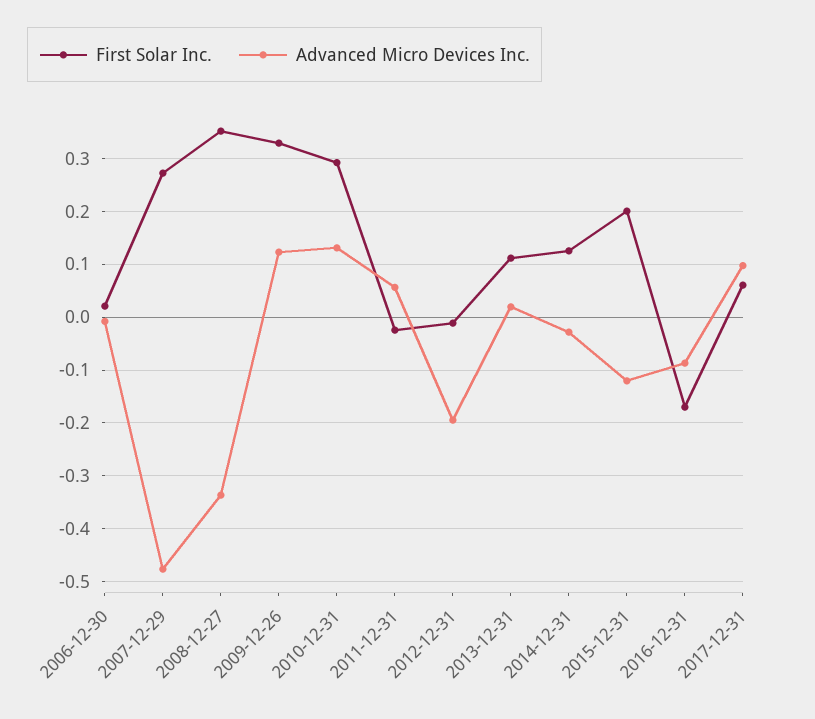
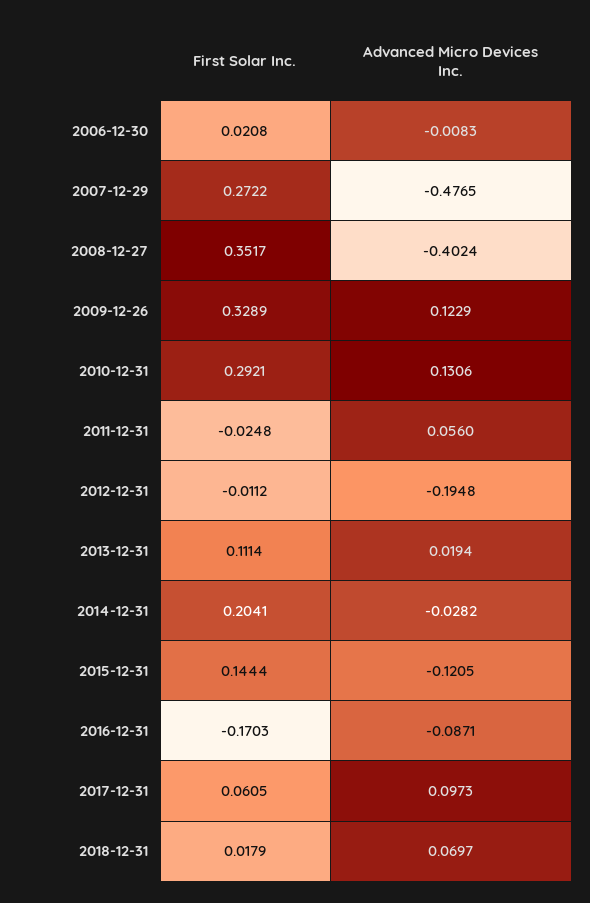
Advanced Micro Devices Inc., 2008-12-27: -0.34 -> -0.4024
First Solar Inc., 2014-12-31: 0.12 -> 0.2041
First Solar Inc., 2015-12-31: 0.2 -> 0.1444
First Solar Inc., 2018-12-31: none -> 0.0179
Advanced Micro Devices Inc., 2018-12-31: none -> 0.0697

